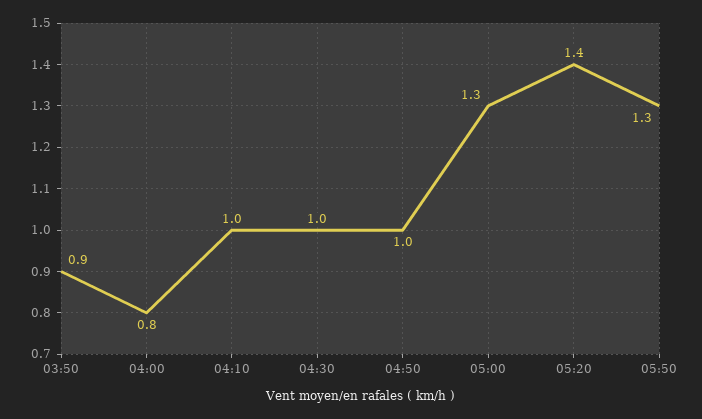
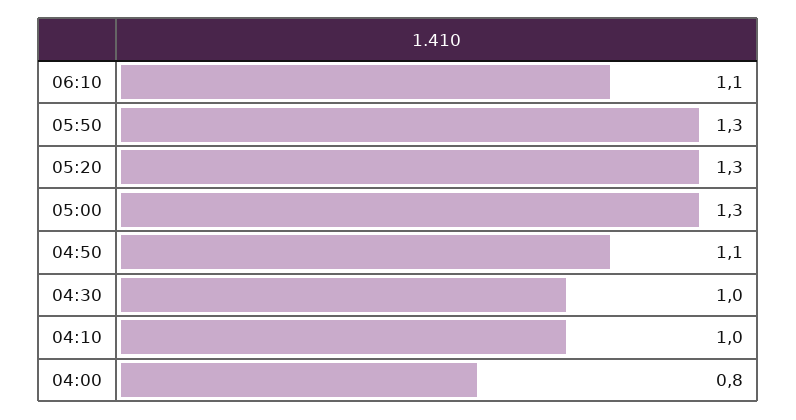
03:50: 0.9 -> none
04:50: 1 -> 1.1
05:20: 1.4 -> 1.3
06:10: none -> 1.1

